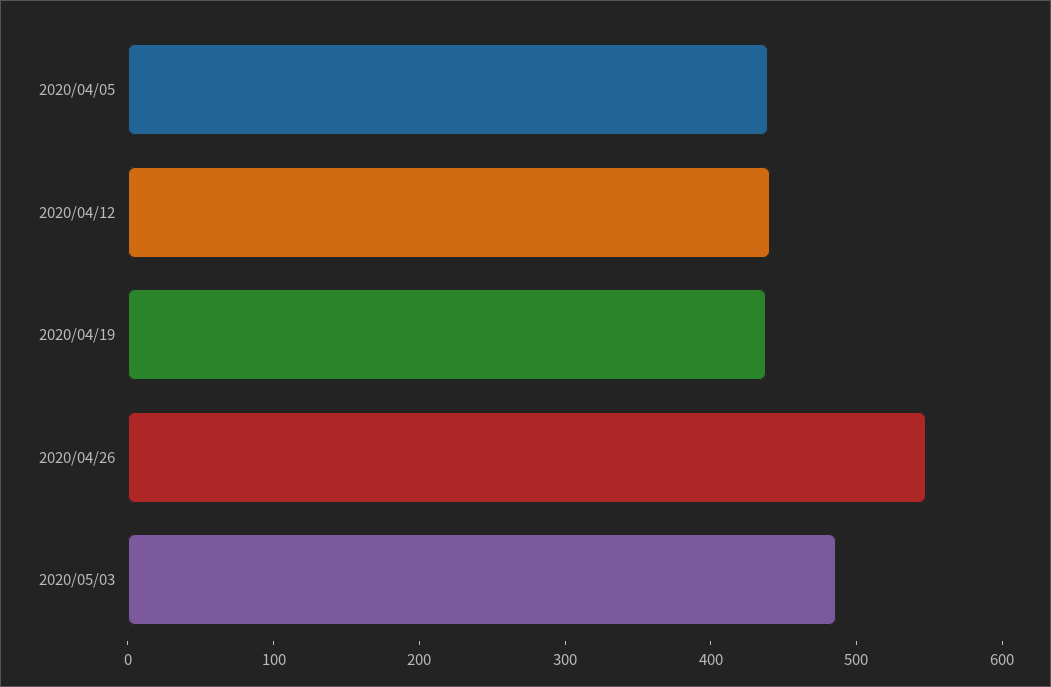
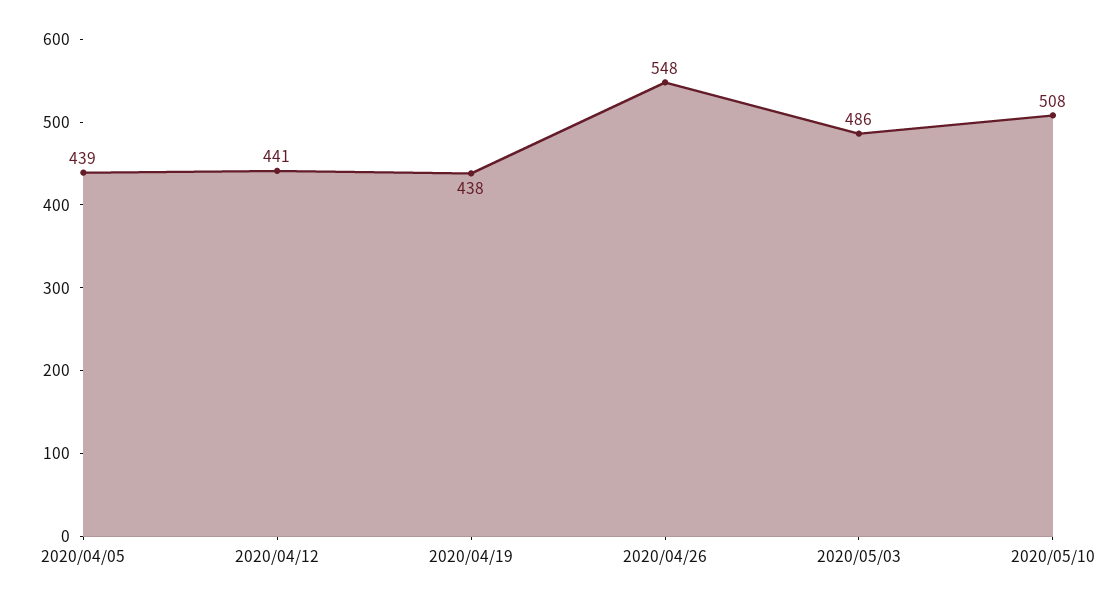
2020/05/10: none -> 508

